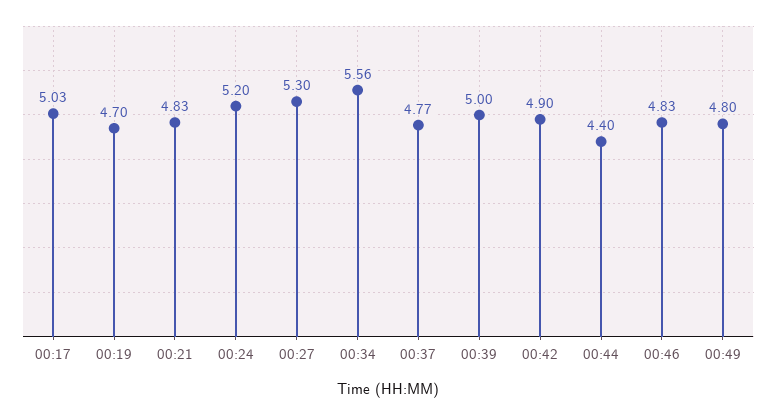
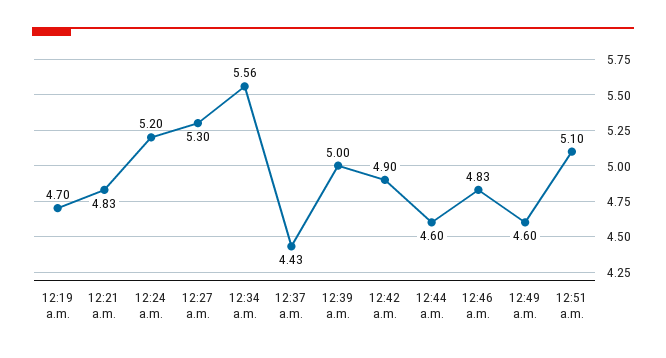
00:17: 5.03 -> none
00:37: 4.77 -> 4.43
00:44: 4.4 -> 4.6
00:49: 4.8 -> 4.6
12:51 a.m.: none -> 5.1

